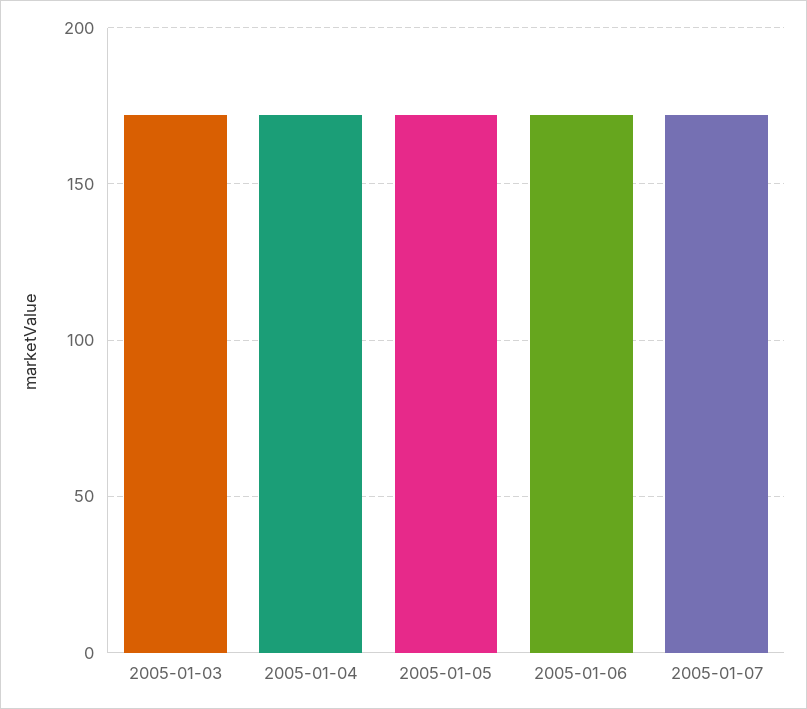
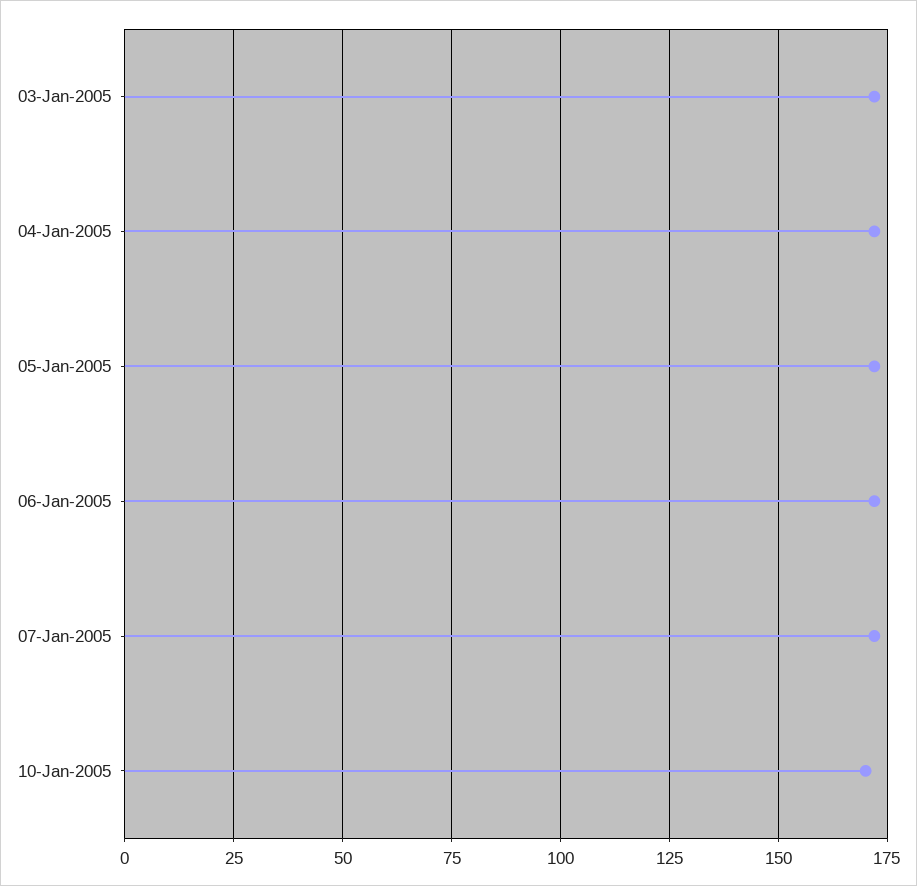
10-Jan-2005: none -> 170

